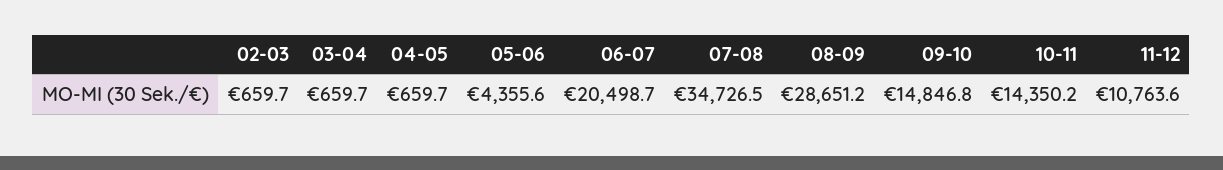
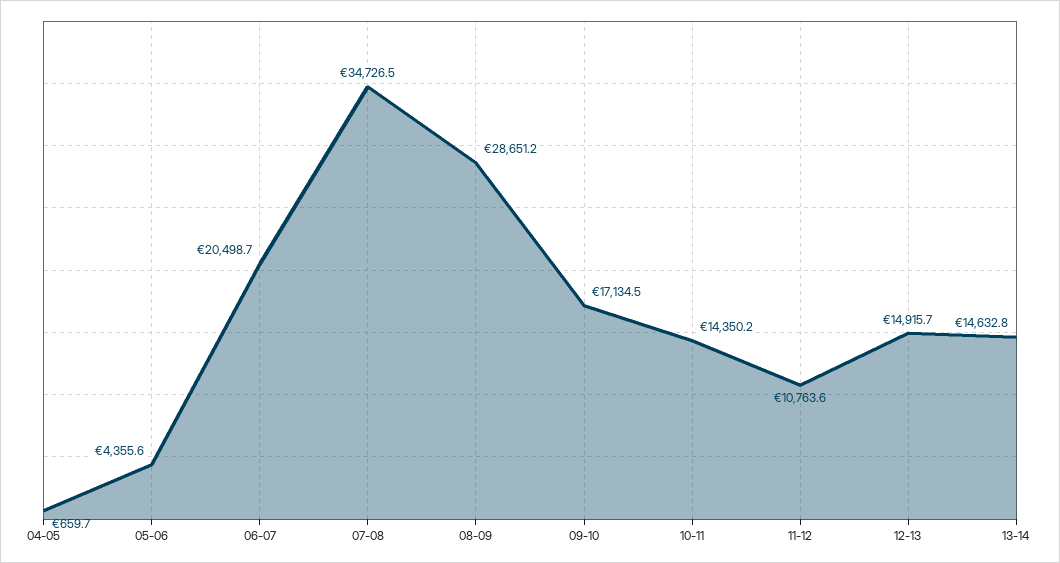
02-03: 659.7 -> none
03-04: 659.7 -> none
09-10: 14846.8 -> 17134.5
12-13: none -> 14915.7
13-14: none -> 14632.8

